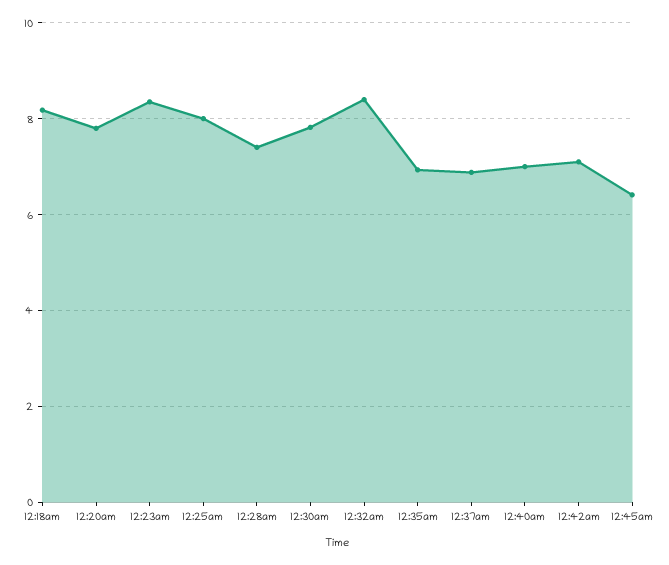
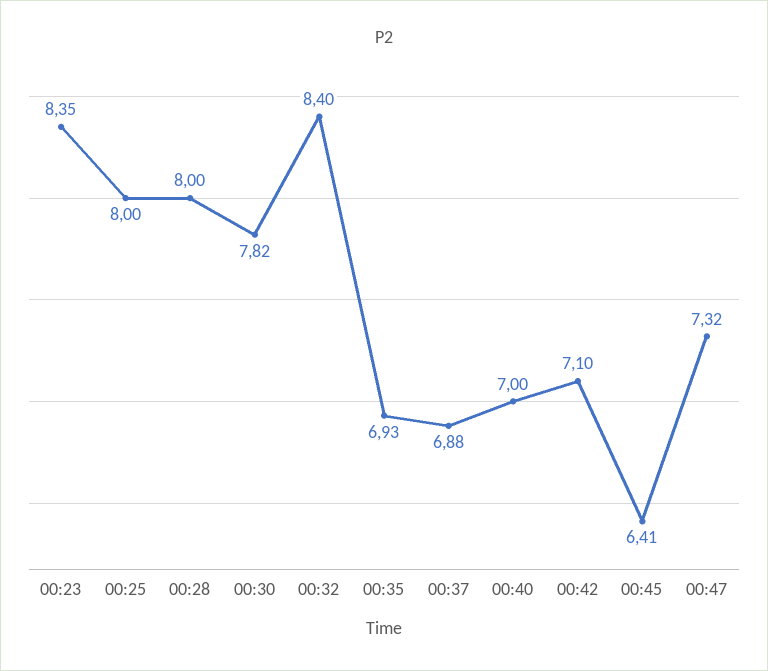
12:18am: 8.2 -> none
12:20am: 7.8 -> none
12:28am: 7.4 -> 8
00:47: none -> 7.32

